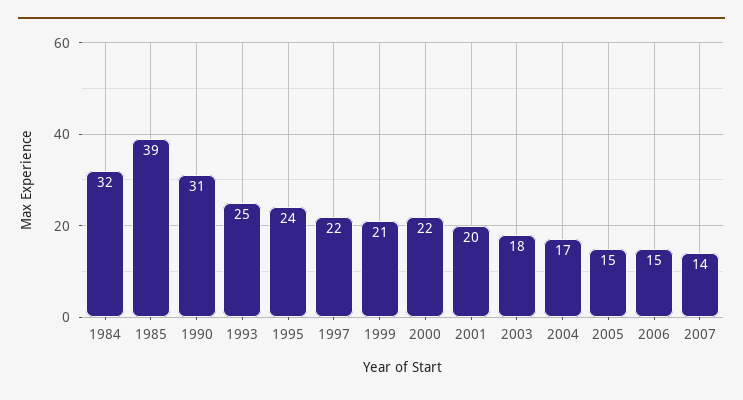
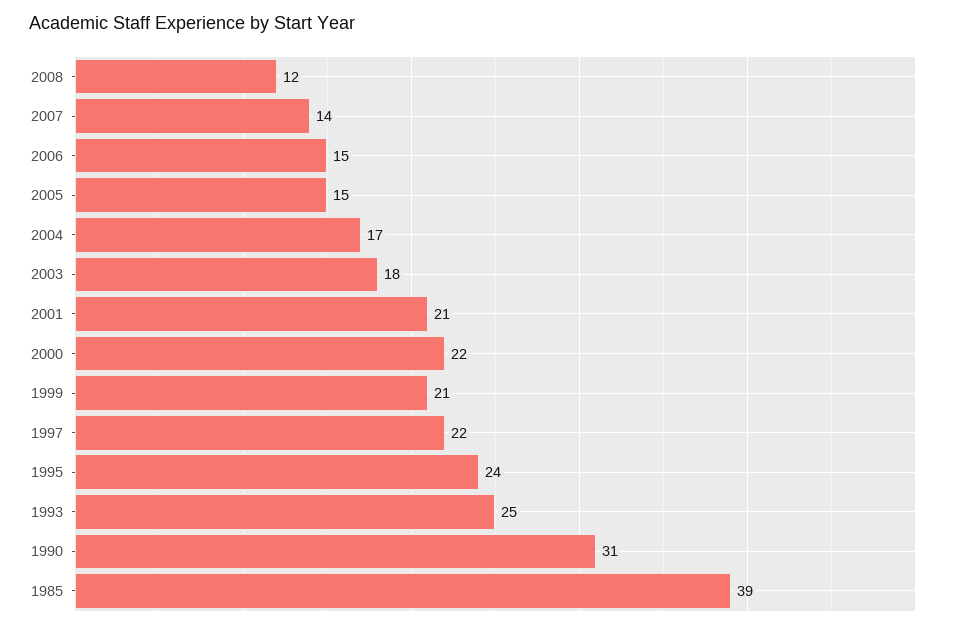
1984: 32 -> none
2001: 20 -> 21
2008: none -> 12

